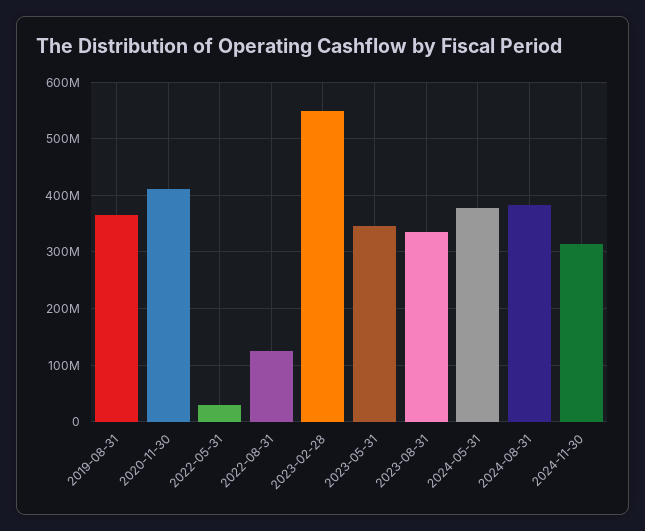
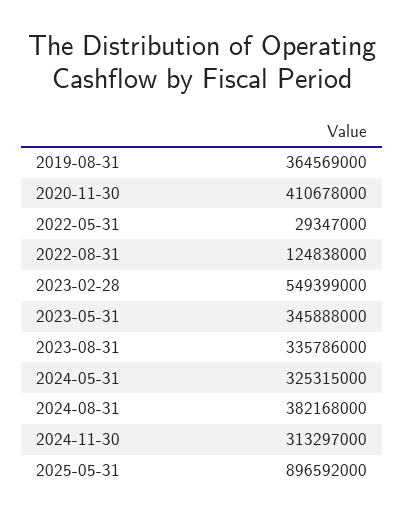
2024-05-31: 380000000 -> 325315000
2025-05-31: none -> 896592000

